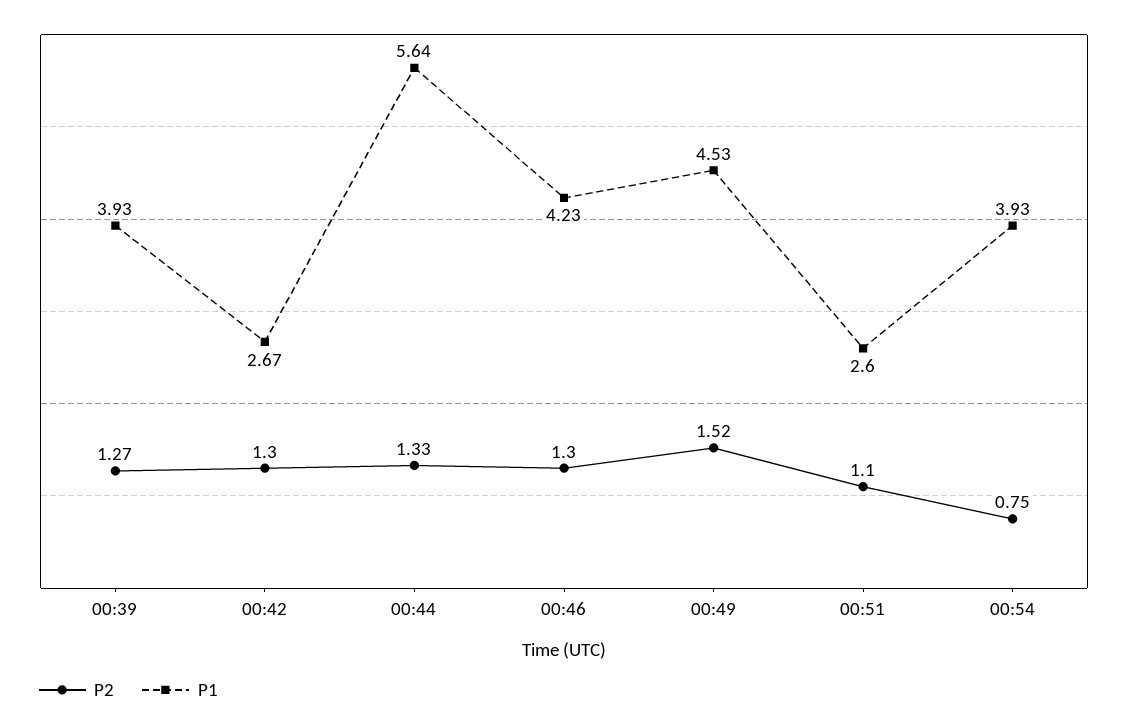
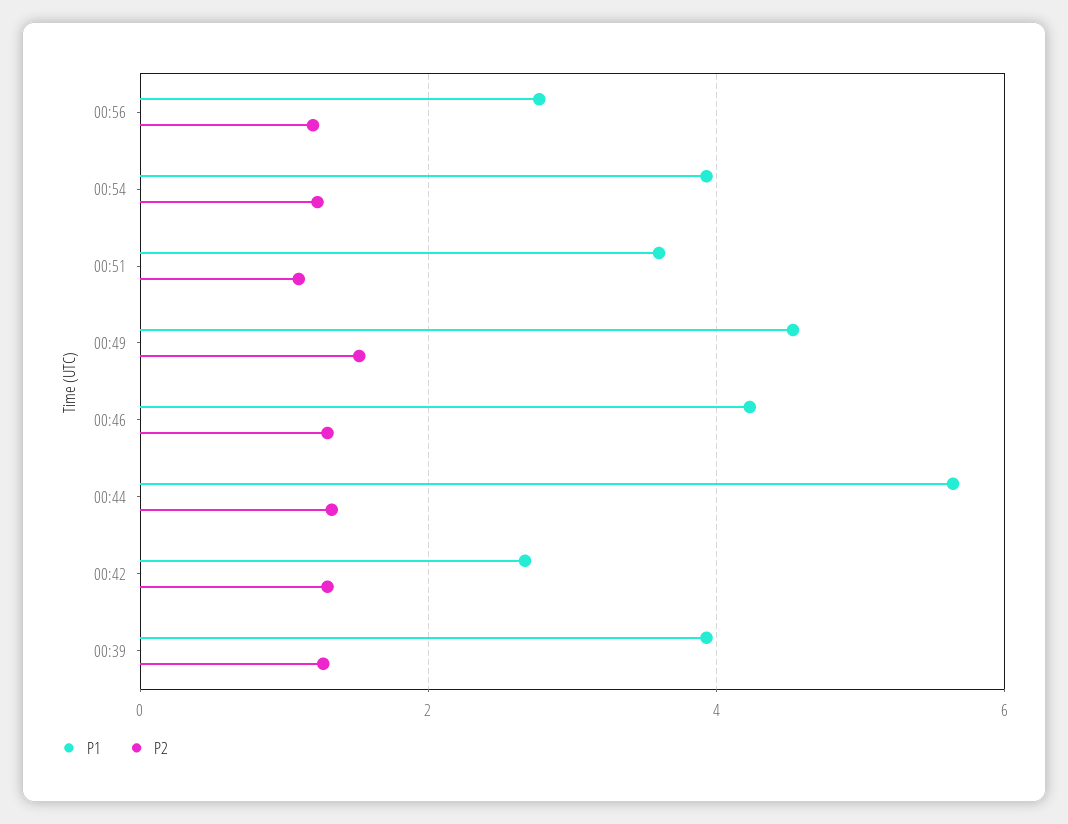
P1, 00:51: 2.6 -> 3.6
P2, 00:54: 0.75 -> 1.2
P1, 00:56: none -> 2.8
P2, 00:56: none -> 1.2

